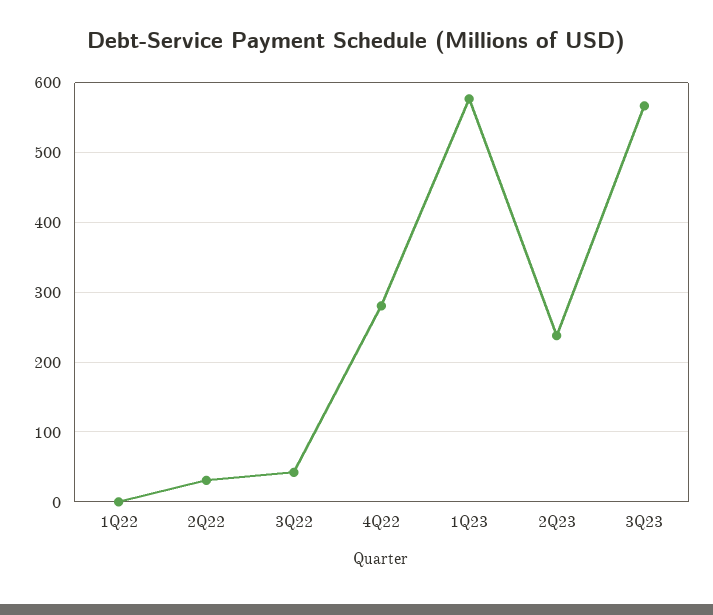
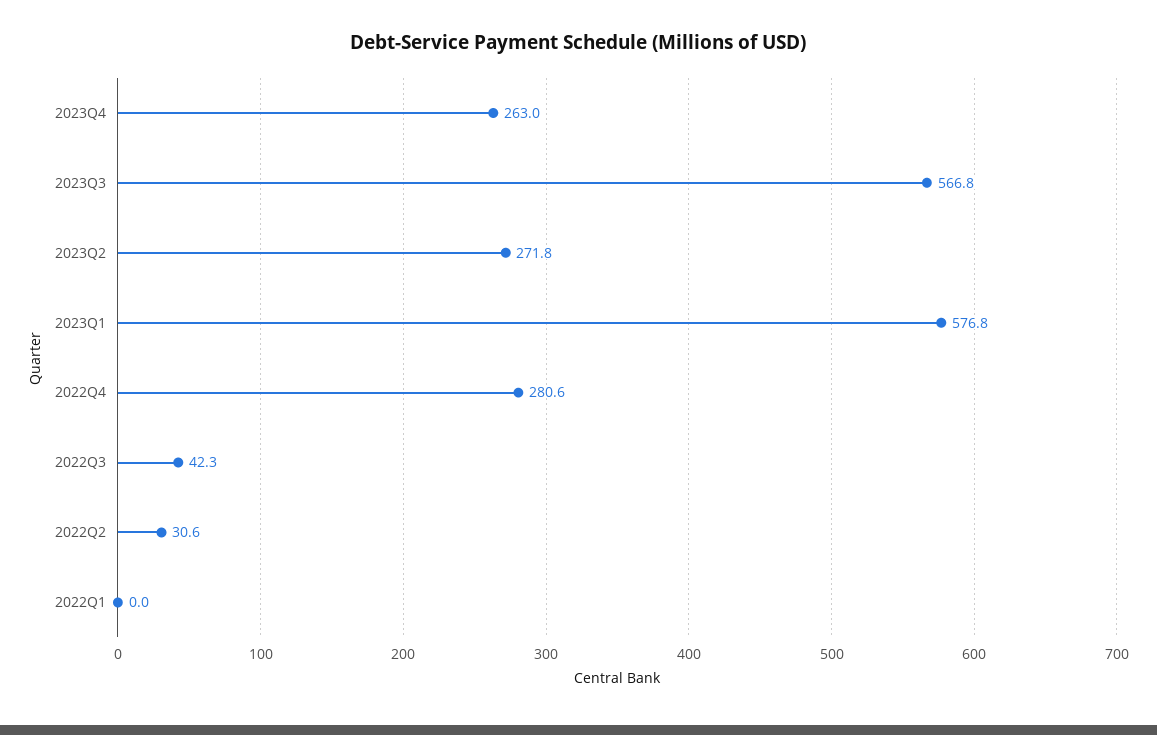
2Q23: 240 -> 271.8
2023Q4: none -> 263

